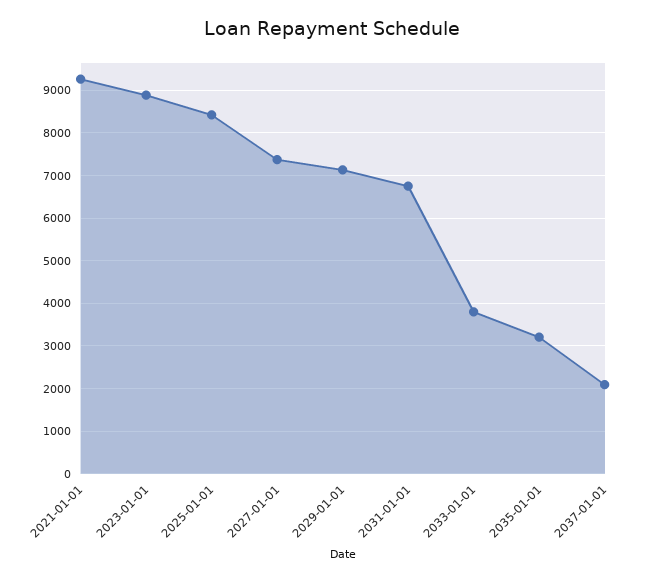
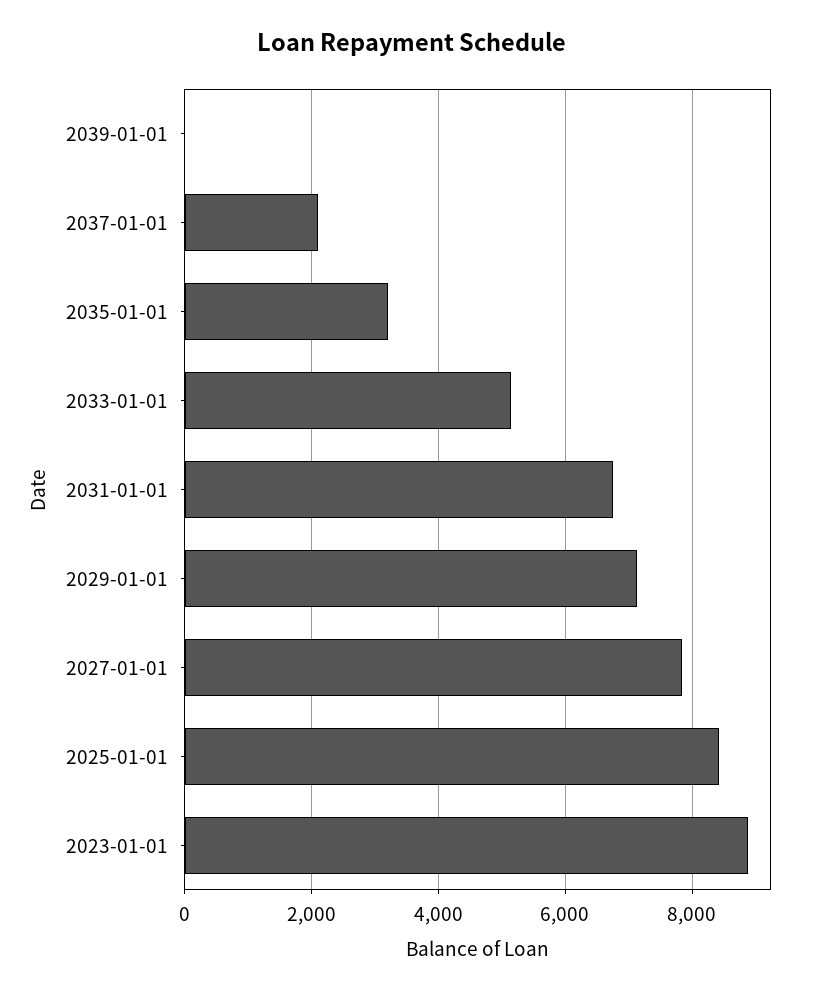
2021-01-01: 9200 -> none
2027-01-01: 7400 -> 7800
2033-01-01: 3800 -> 5200
2039-01-01: none -> 0

